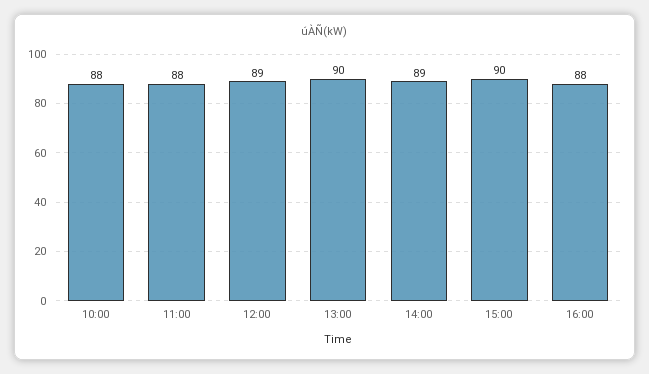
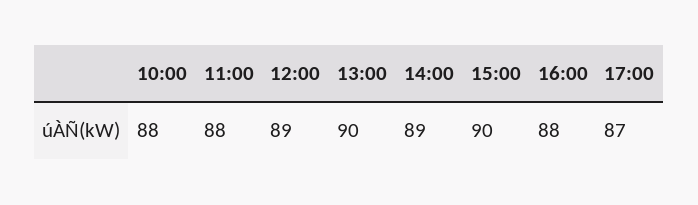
17:00: none -> 87

